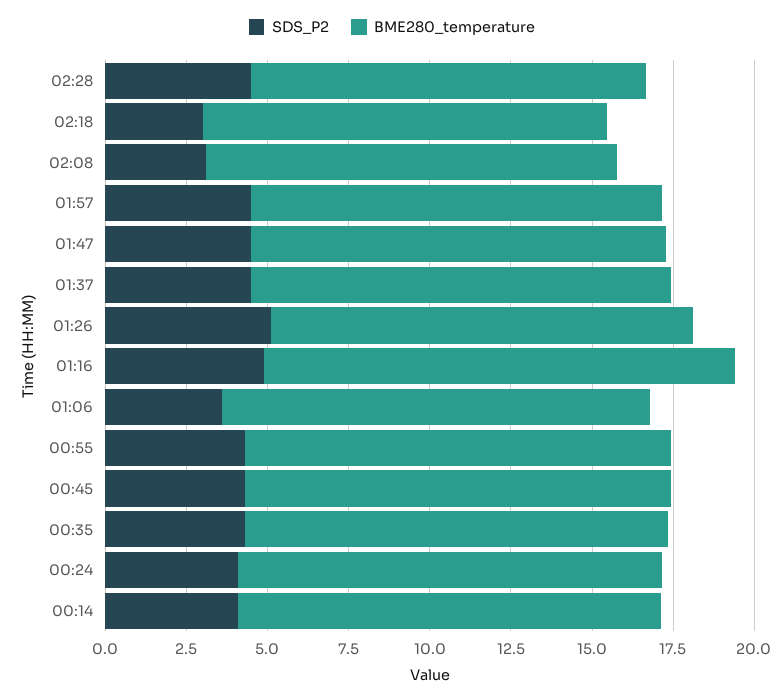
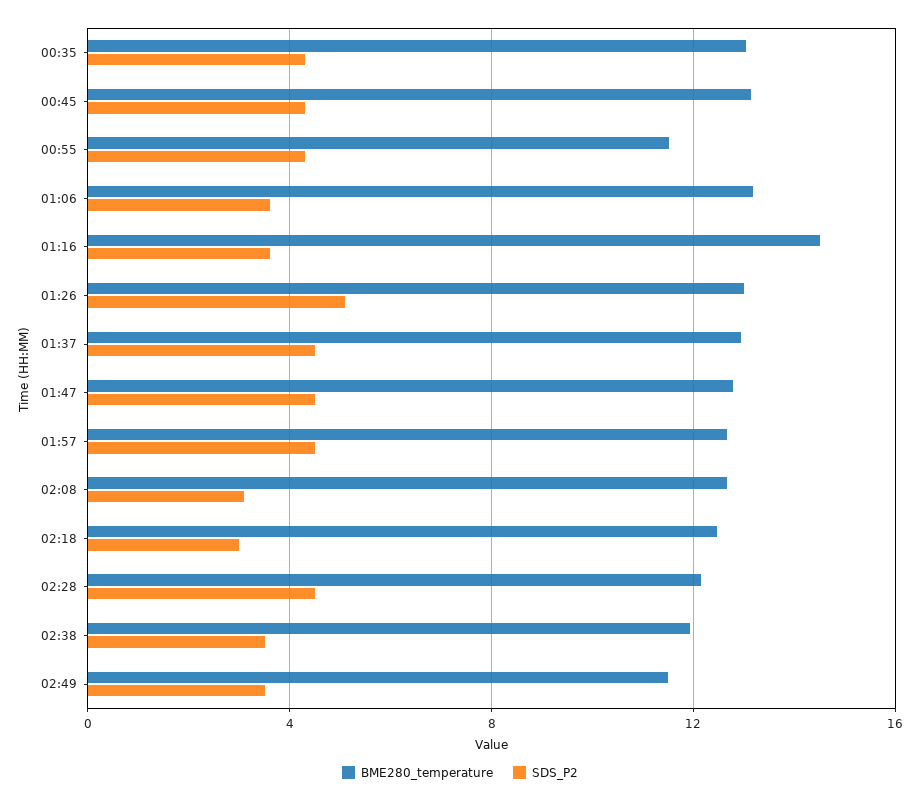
SDS_P2, 01:16: 5 -> 3.5
BME280_temperature, 00:55: 13 -> 11.5
SDS_P2, 00:24: 4 -> none
BME280_temperature, 00:24: 13 -> none
SDS_P2, 00:14: 4 -> none
BME280_temperature, 00:14: 13 -> none
BME280_temperature, 02:38: none -> 12
SDS_P2, 02:38: none -> 3.5
BME280_temperature, 02:49: none -> 11.5
SDS_P2, 02:49: none -> 3.5

